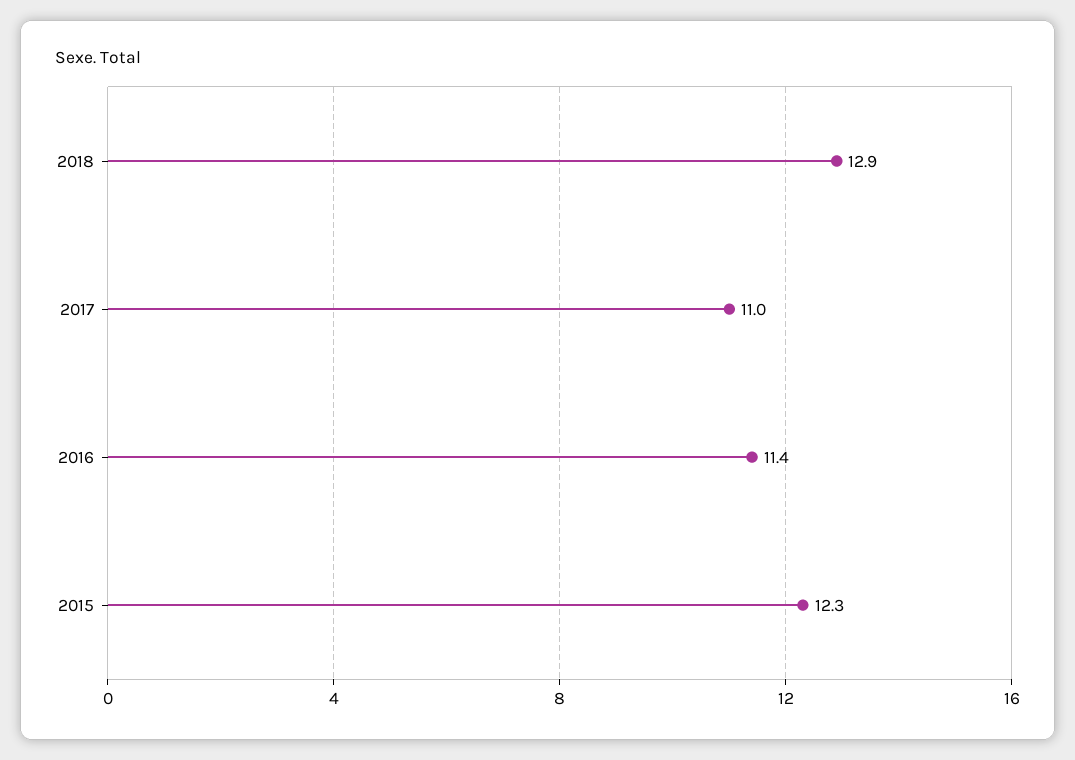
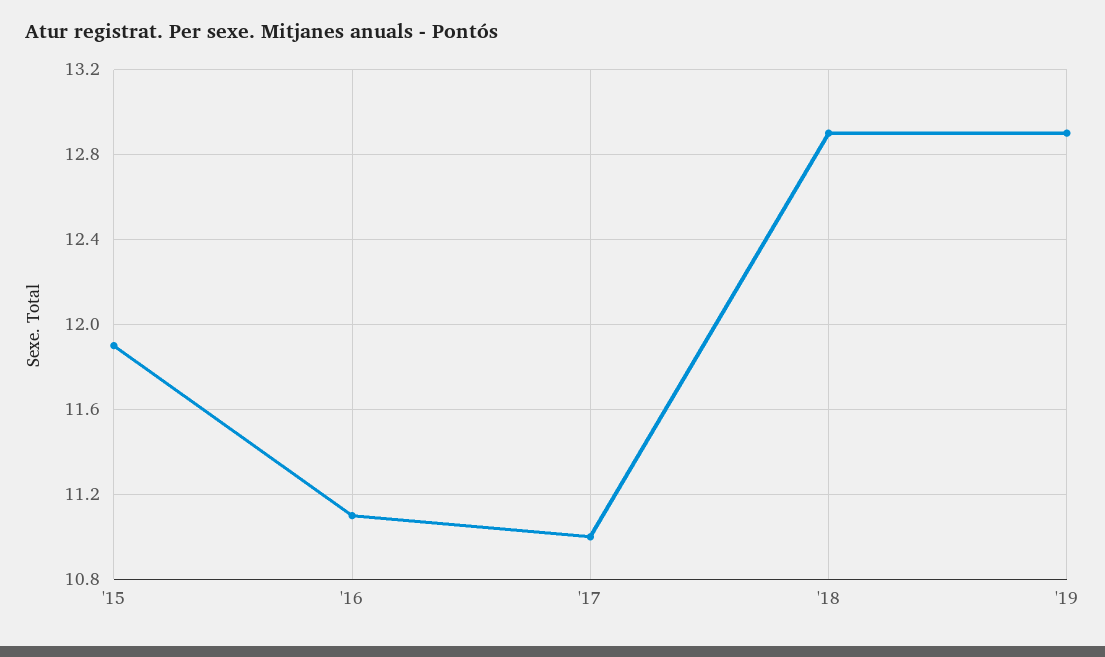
2016: 11.4 -> 11.1
2015: 12.3 -> 11.9
'19: none -> 12.9

